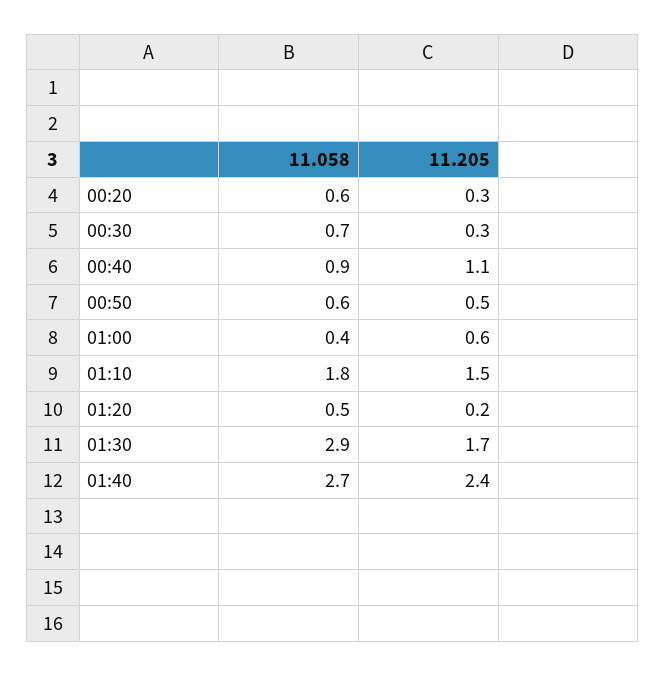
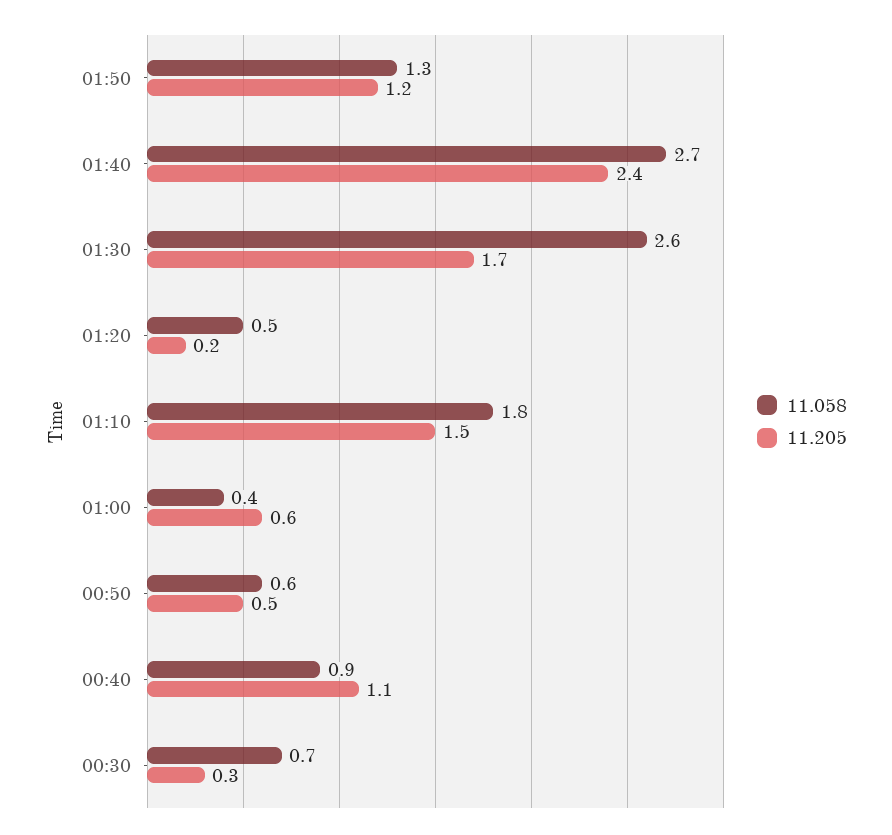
11.058, 00:20: 0.6 -> none
11.205, 00:20: 0.3 -> none
11.058, 01:30: 2.9 -> 2.6
11.058, 01:50: none -> 1.3
11.205, 01:50: none -> 1.2

